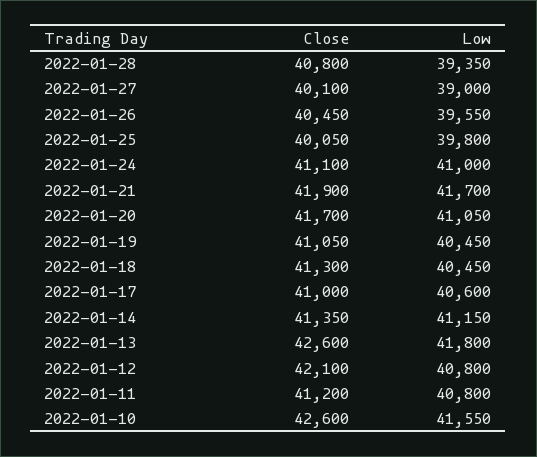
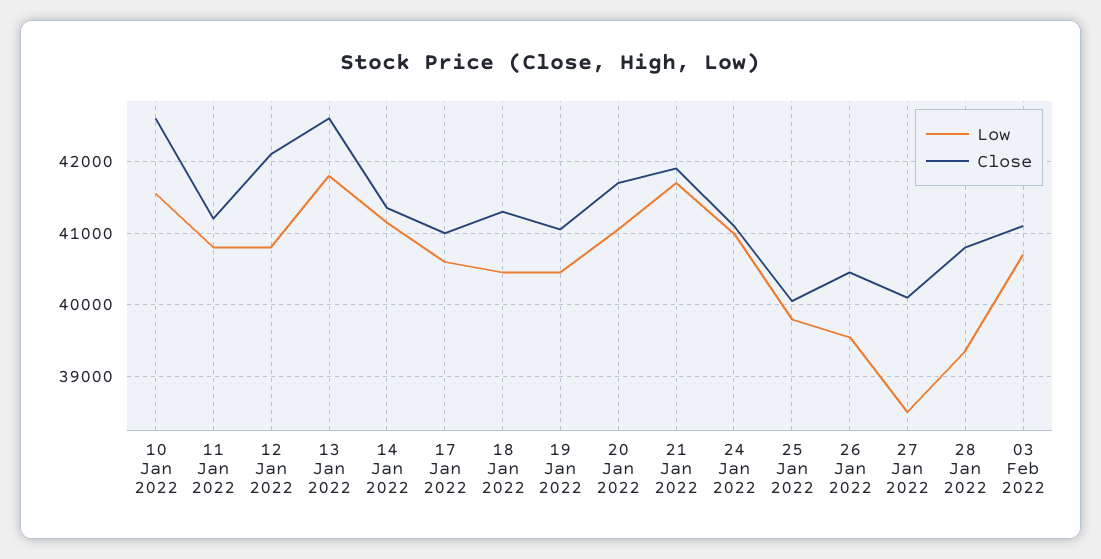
Low, 2022-01-27: 39000 -> 38500
Low, 03 Feb 2022: none -> 40700
Close, 03 Feb 2022: none -> 41100

